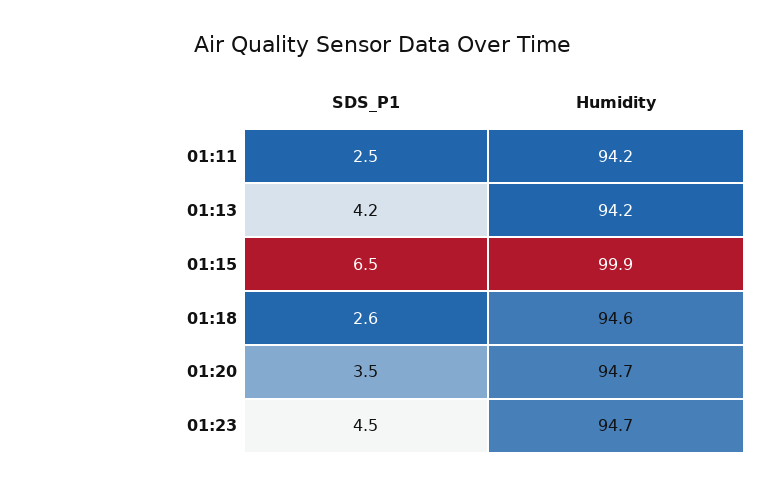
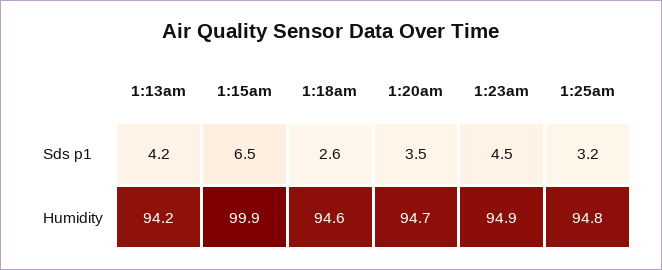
SDS_P1, 01:11: 2.5 -> none
Humidity, 01:11: 94.2 -> none
Humidity, 01:23: 94.7 -> 94.9
SDS_P1, 1:25am: none -> 3.2
Humidity, 1:25am: none -> 94.8

